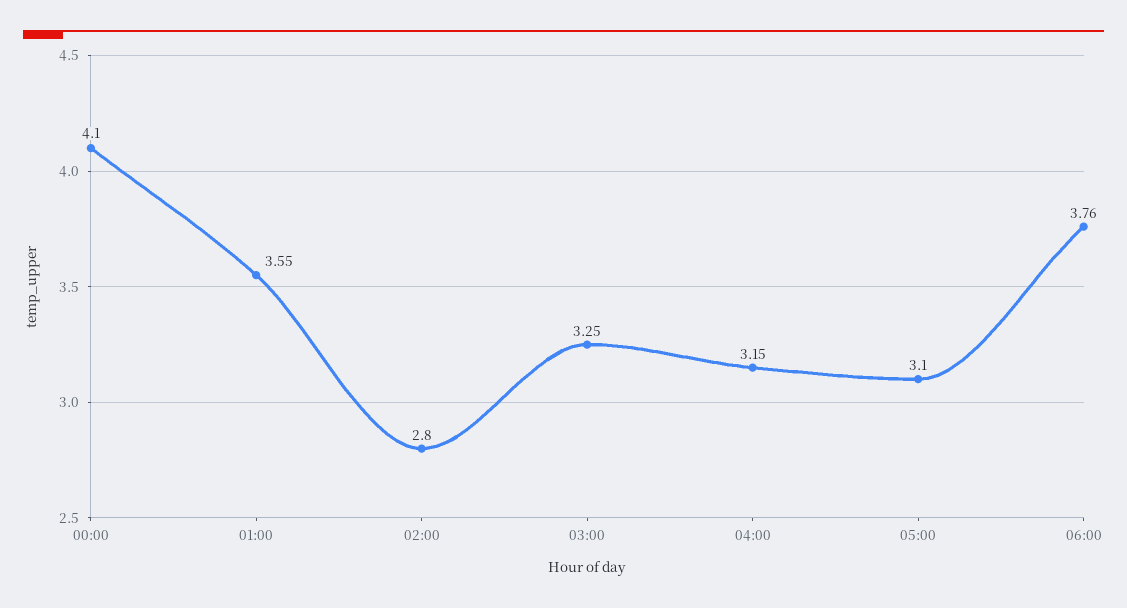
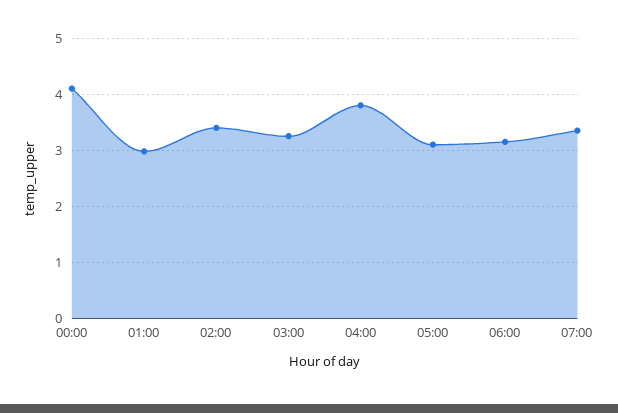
01:00: 3.55 -> 3
02:00: 2.8 -> 3.4
04:00: 3.15 -> 3.8
06:00: 3.76 -> 3.2
07:00: none -> 3.4

